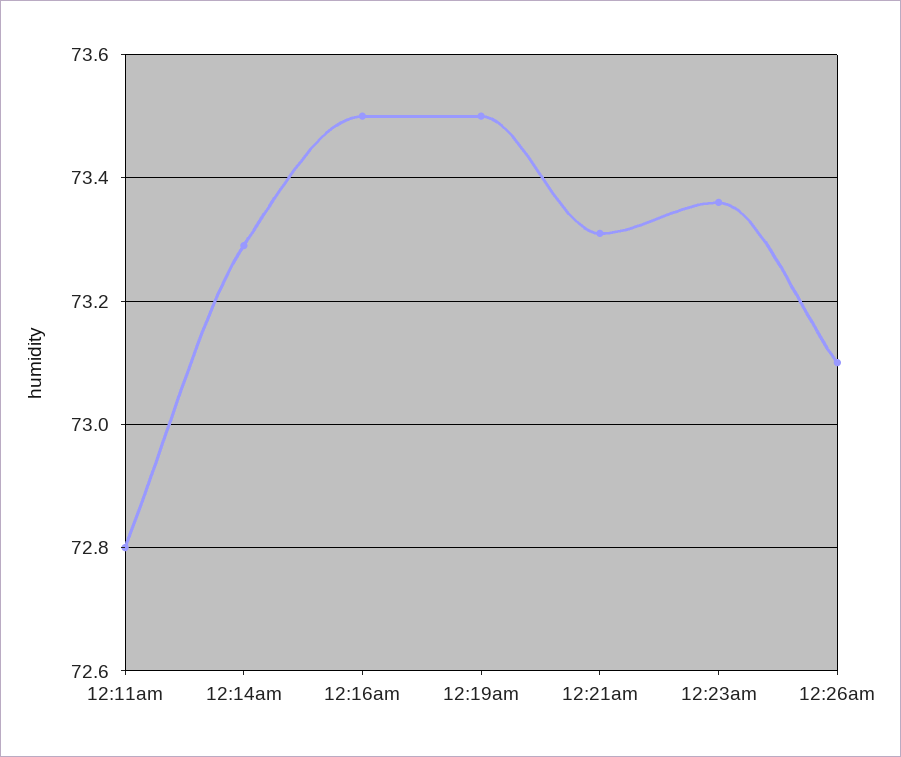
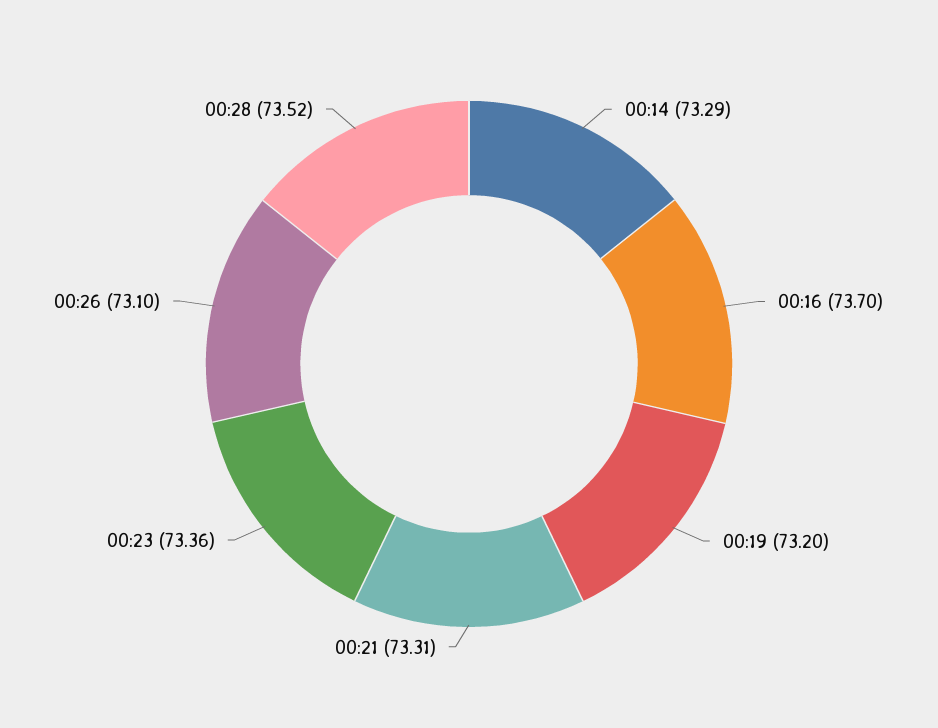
12:11am: 72.8 -> none
12:16am: 73.5 -> 73.7
12:19am: 73.5 -> 73.2
00:28: none -> 73.52

